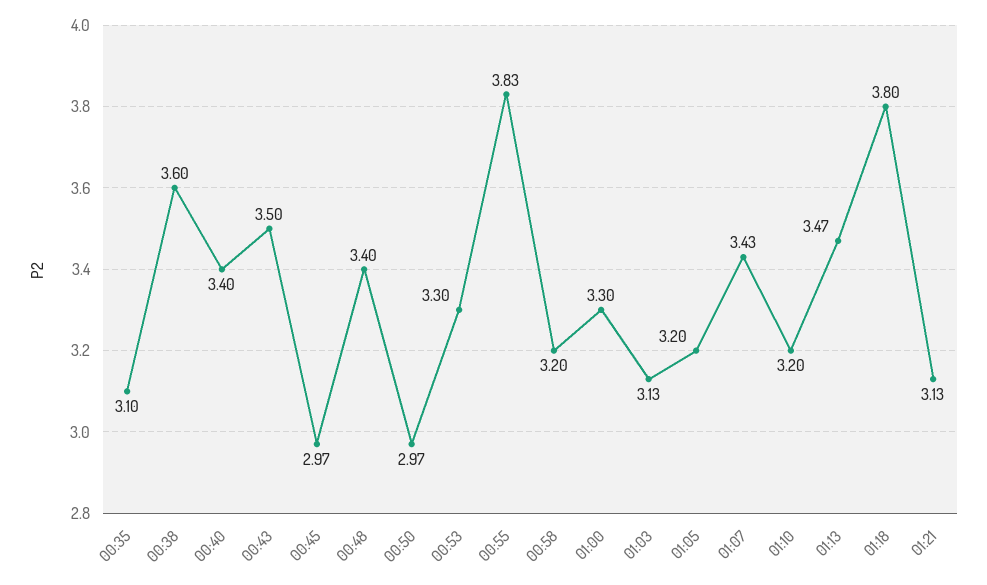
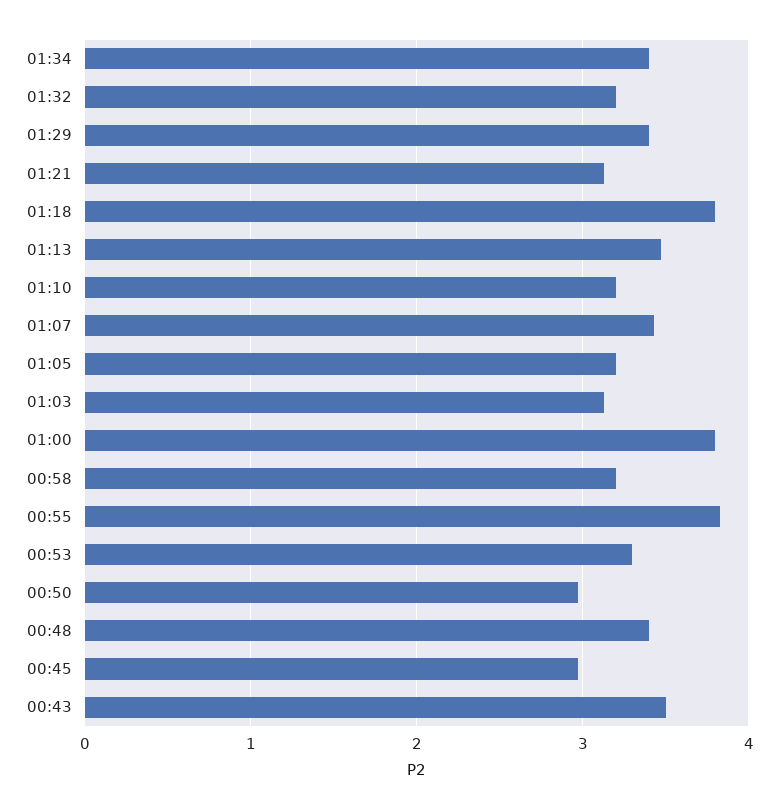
00:35: 3.1 -> none
00:38: 3.6 -> none
00:40: 3.4 -> none
01:00: 3.3 -> 3.8
01:34: none -> 3.4
01:32: none -> 3.2
01:29: none -> 3.4

